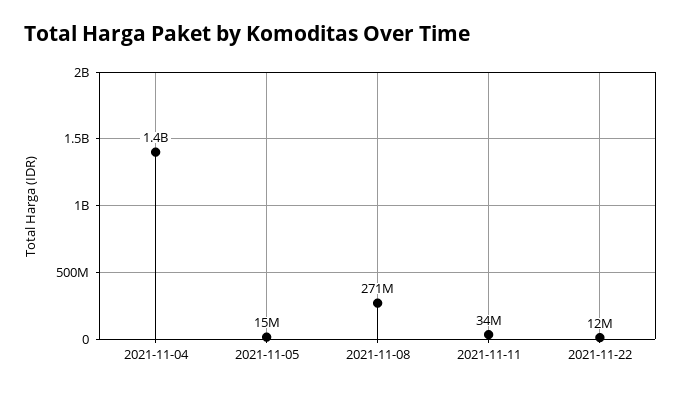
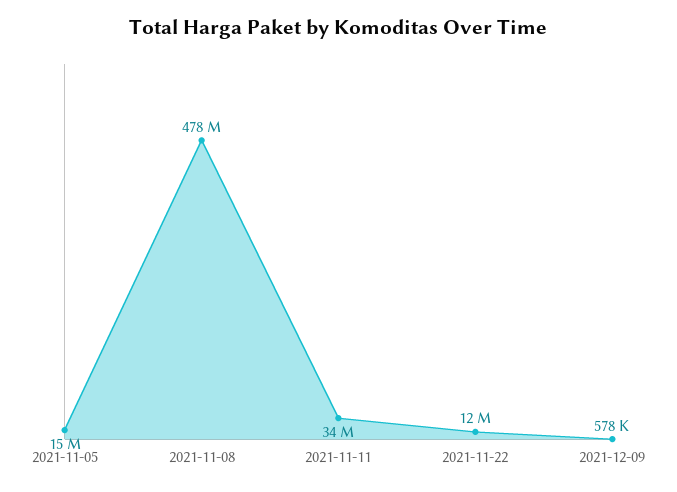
2021-11-04: 1400000000 -> none
2021-11-08: 271000000 -> 478000000
2021-12-09: none -> 578000

